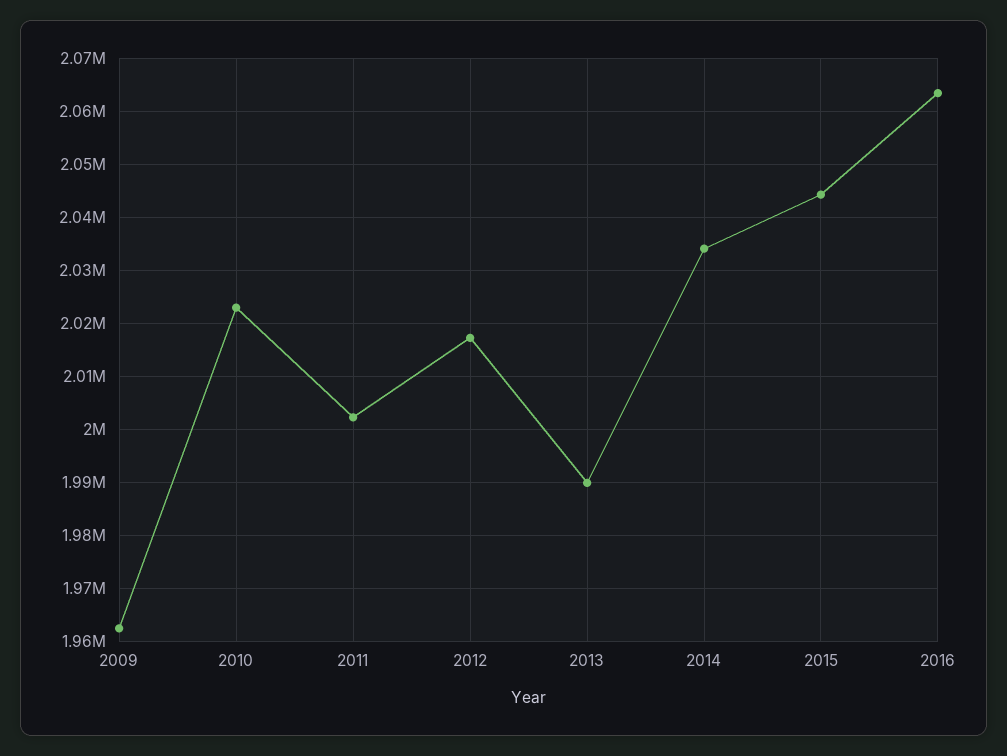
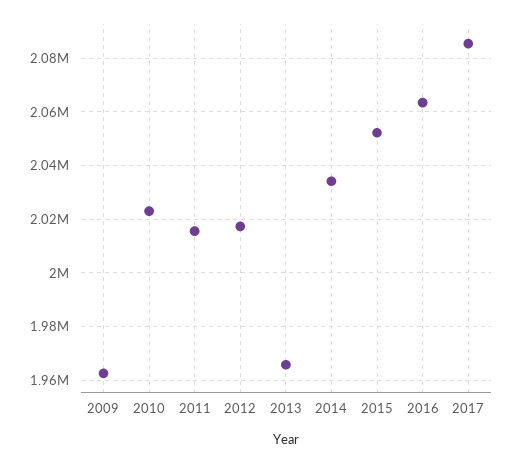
2011: 2002000 -> 2015000
2013: 1990000 -> 1965000
2015: 2044000 -> 2052500
2017: none -> 2085000

